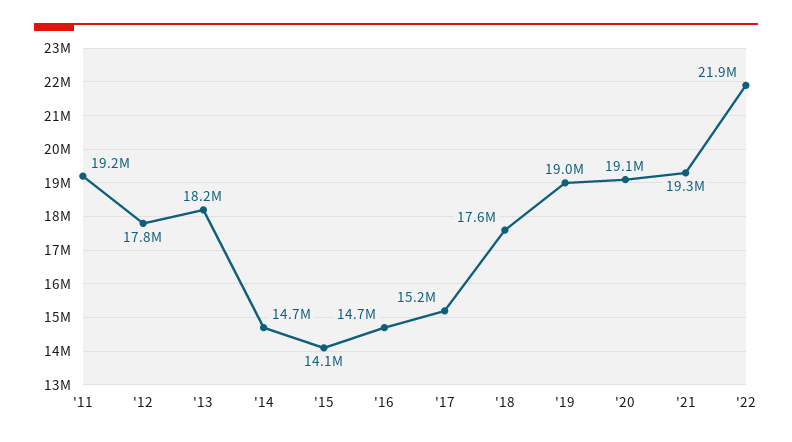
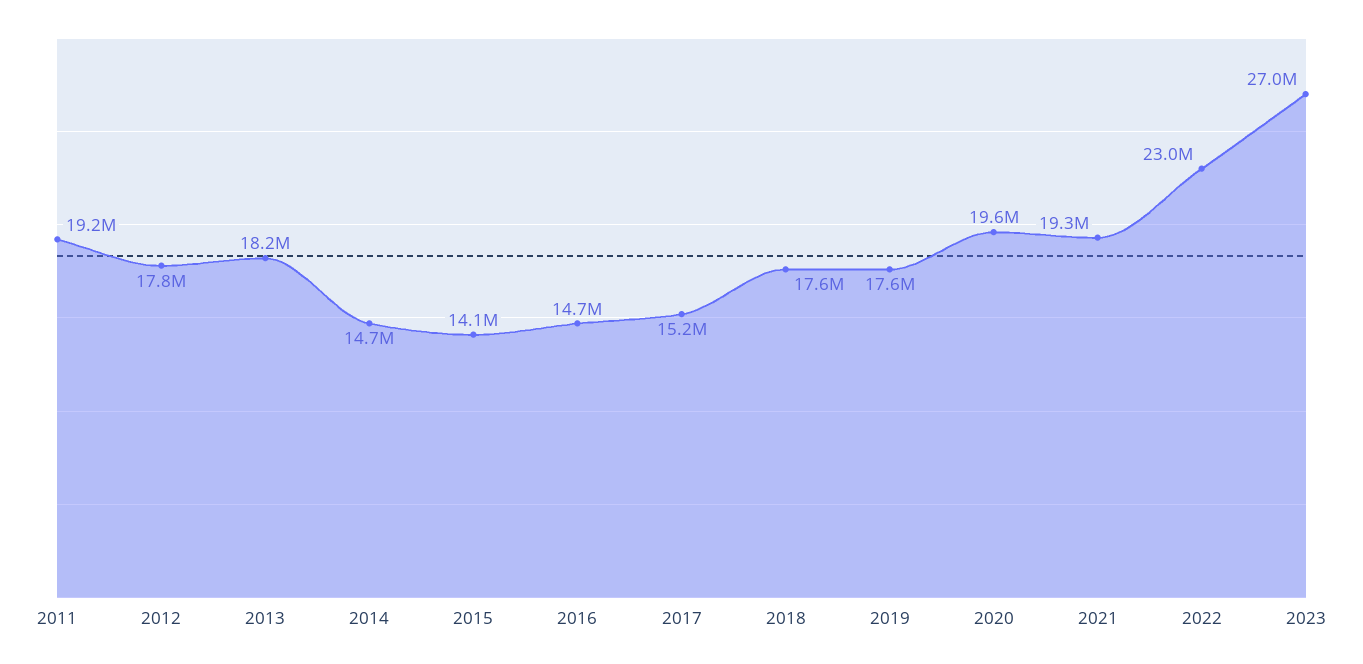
'19: 19000000 -> 17600000
'20: 19100000 -> 19600000
'22: 21900000 -> 23000000
2023: none -> 27000000

